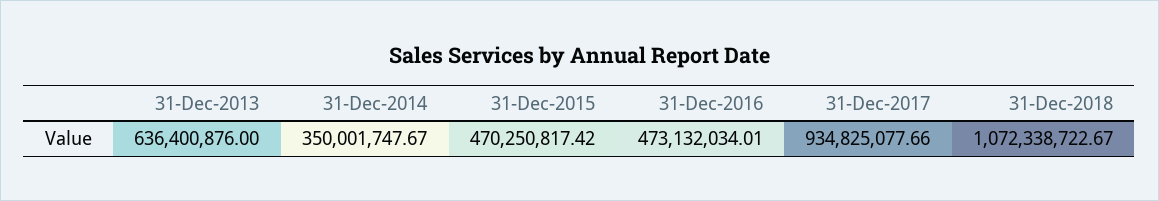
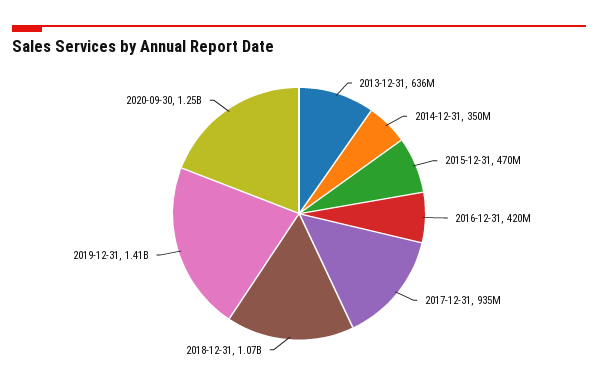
31-Dec-2016: 473132034.01 -> 420000000
2019-12-31: none -> 1410000000
2020-09-30: none -> 1250000000

